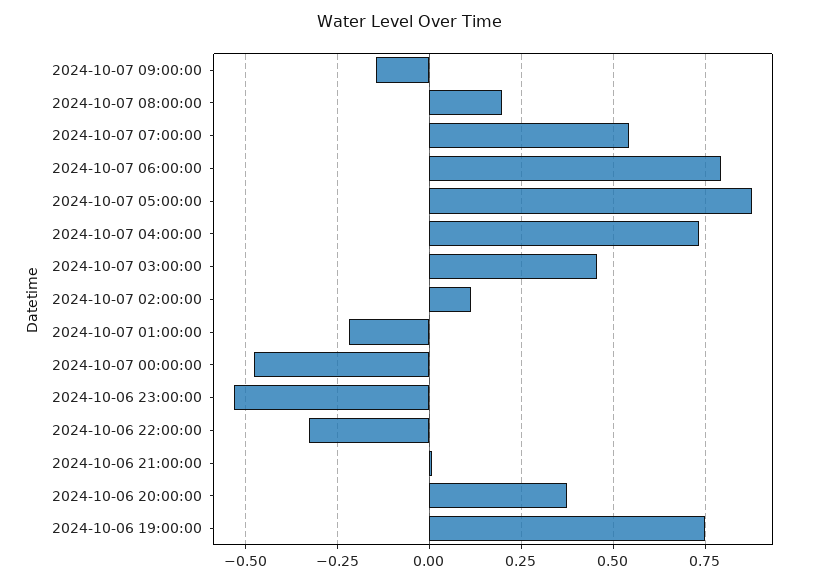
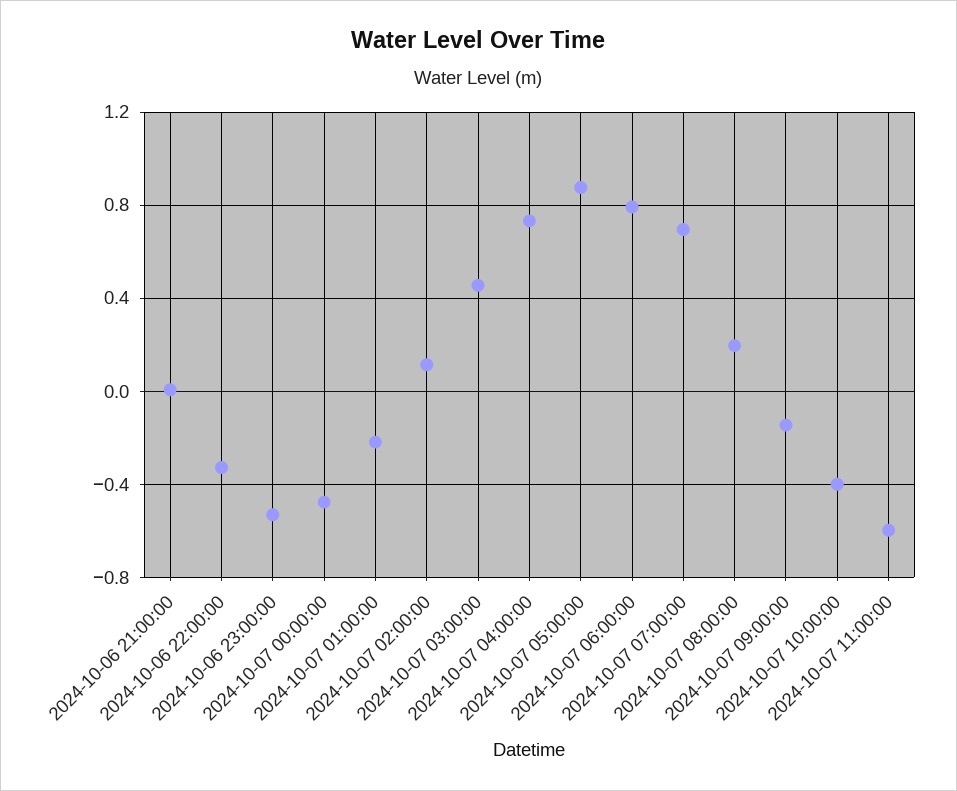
2024-10-07 07:00:00: 0.55 -> 0.7
2024-10-06 20:00:00: 0.375 -> none
2024-10-06 19:00:00: 0.75 -> none
2024-10-07 10:00:00: none -> -0.4
2024-10-07 11:00:00: none -> -0.6

